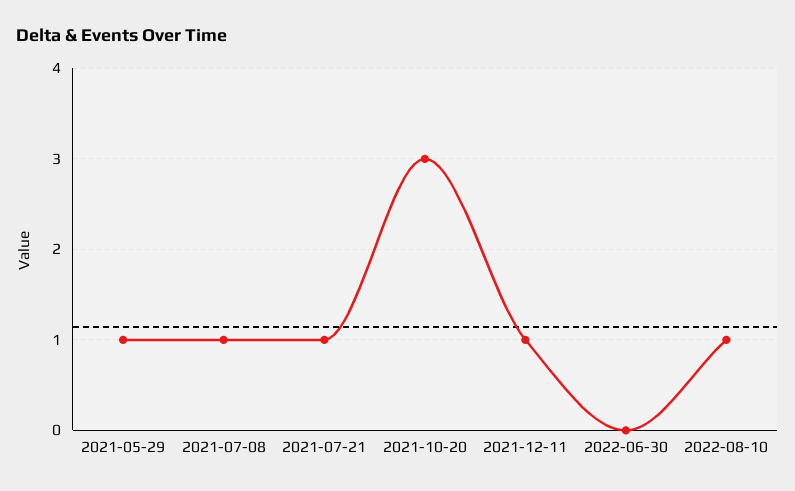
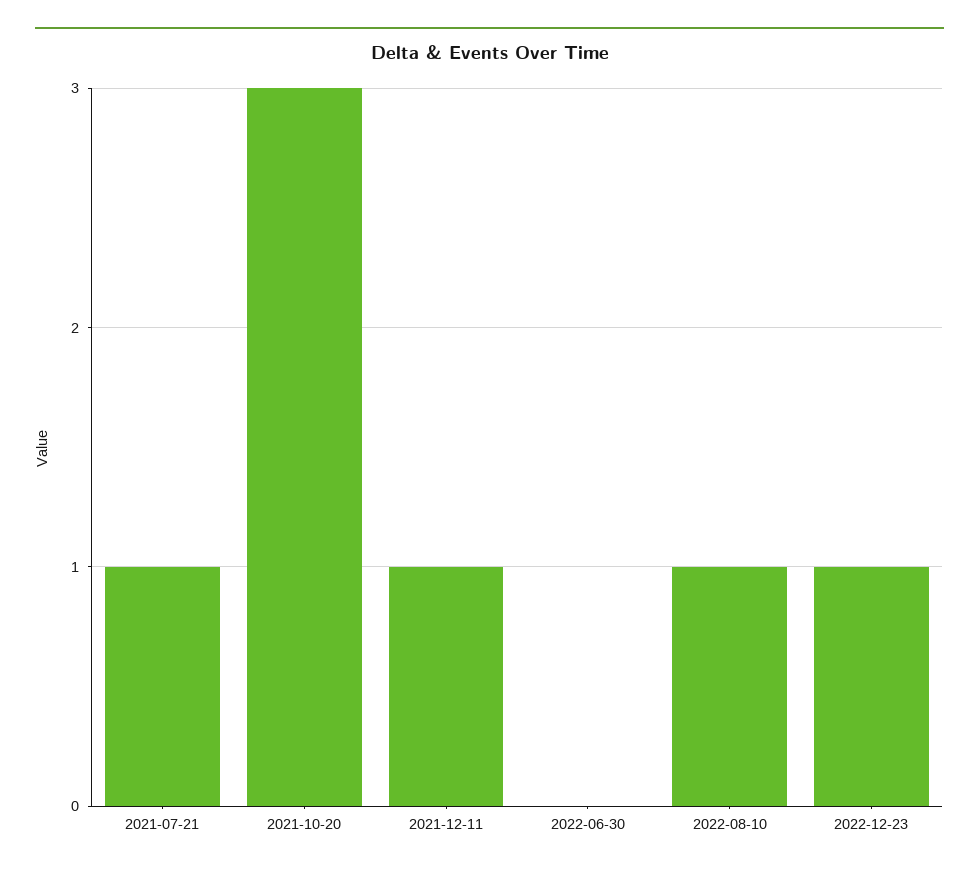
2021-05-29: 1 -> none
2021-07-08: 1 -> none
2022-12-23: none -> 1

